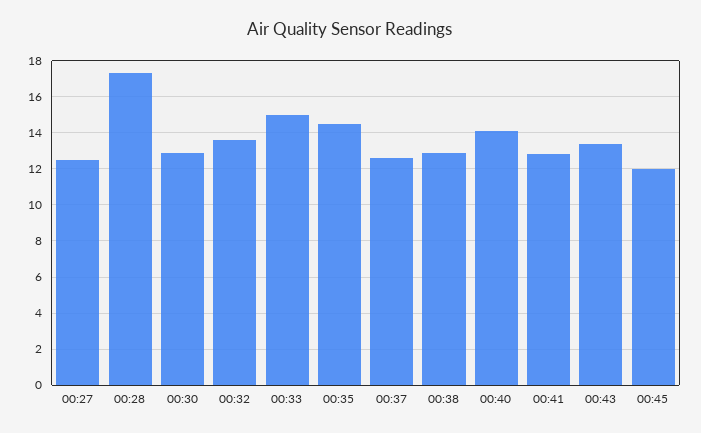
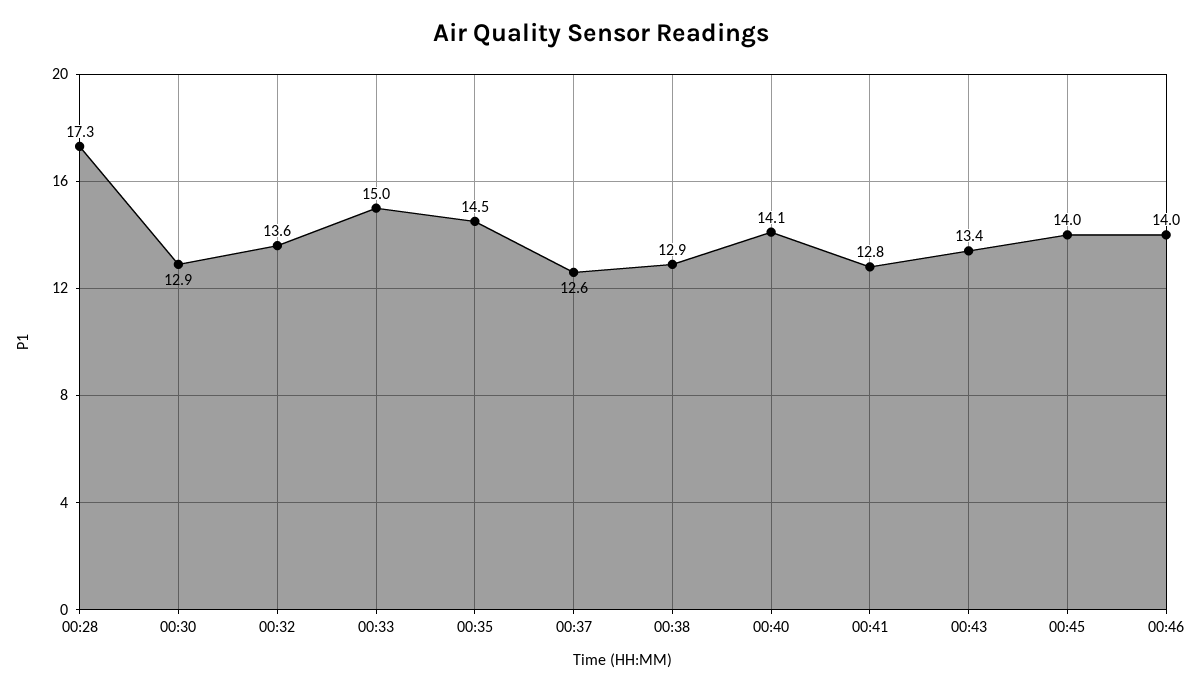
00:27: 12.5 -> none
00:45: 12 -> 14
00:46: none -> 14

